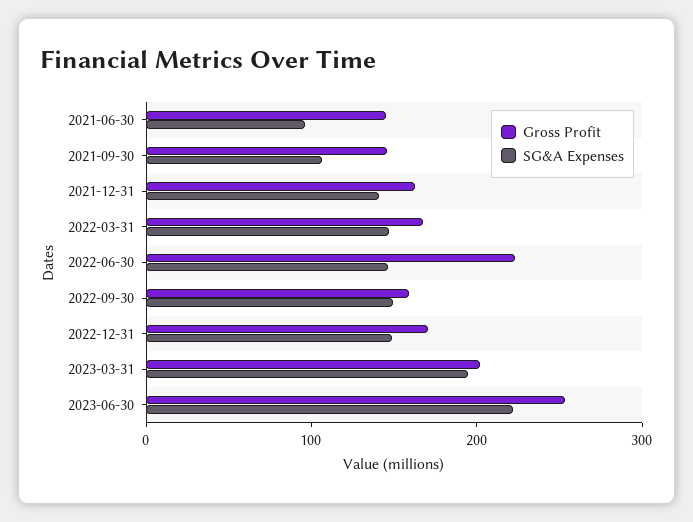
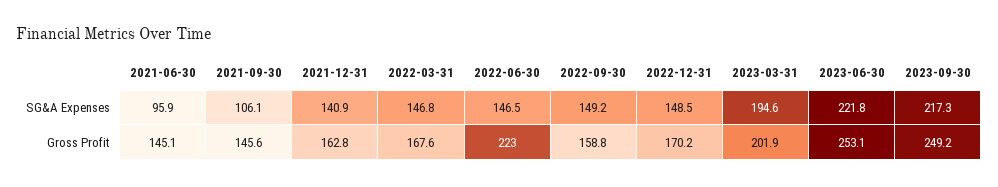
SG&A Expenses, 2023-09-30: none -> 217.3
Gross Profit, 2023-09-30: none -> 249.2

